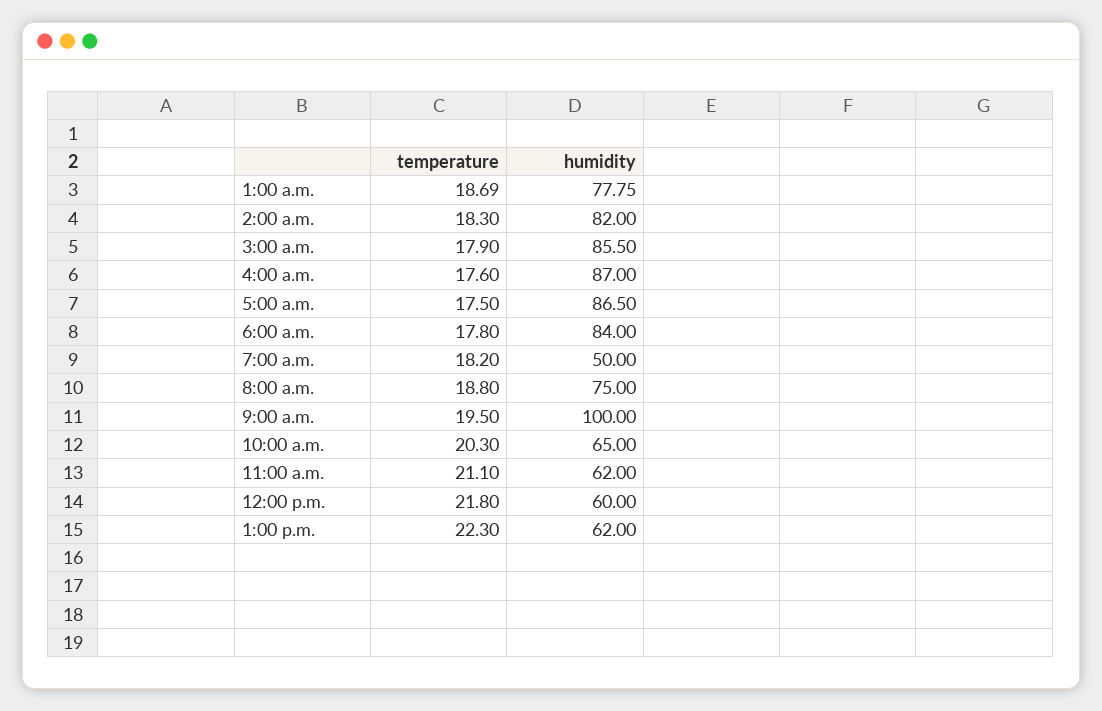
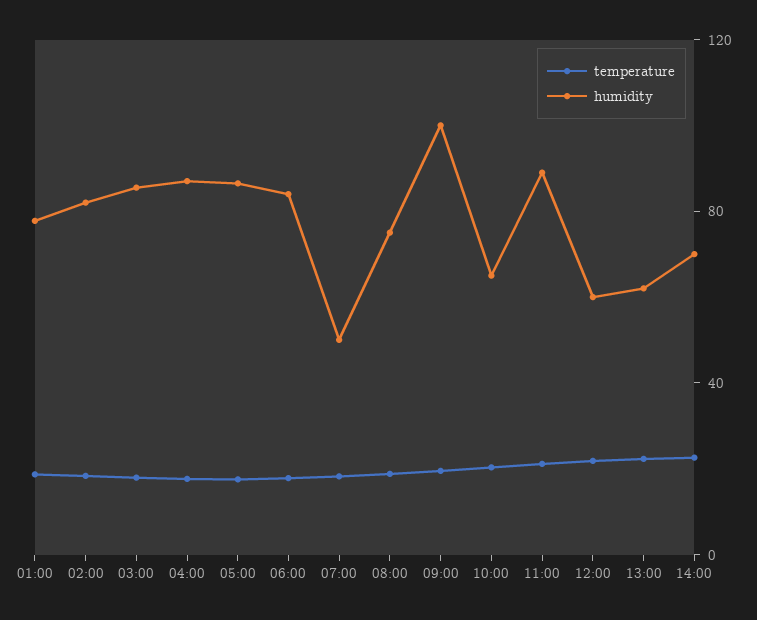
humidity, 11:00 a.m.: 62 -> 90
temperature, 14:00: none -> 20
humidity, 14:00: none -> 70

